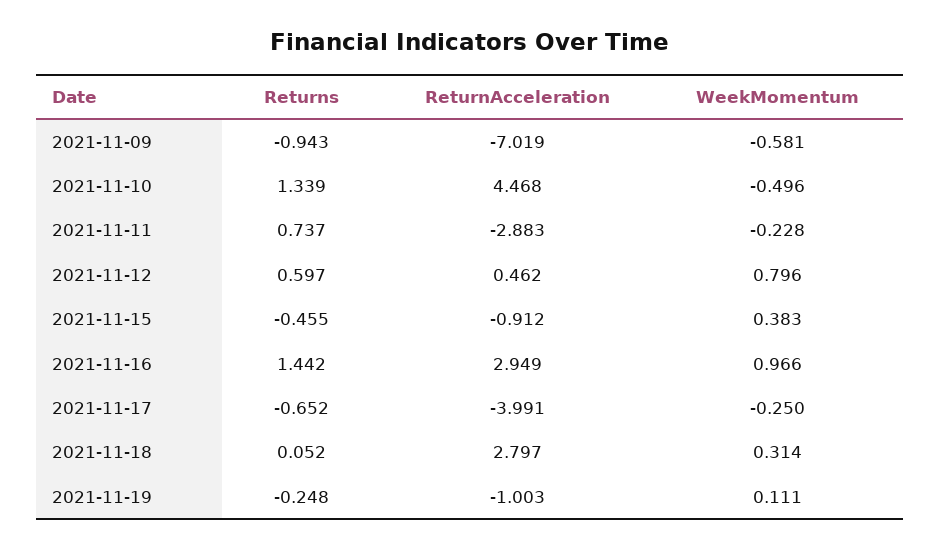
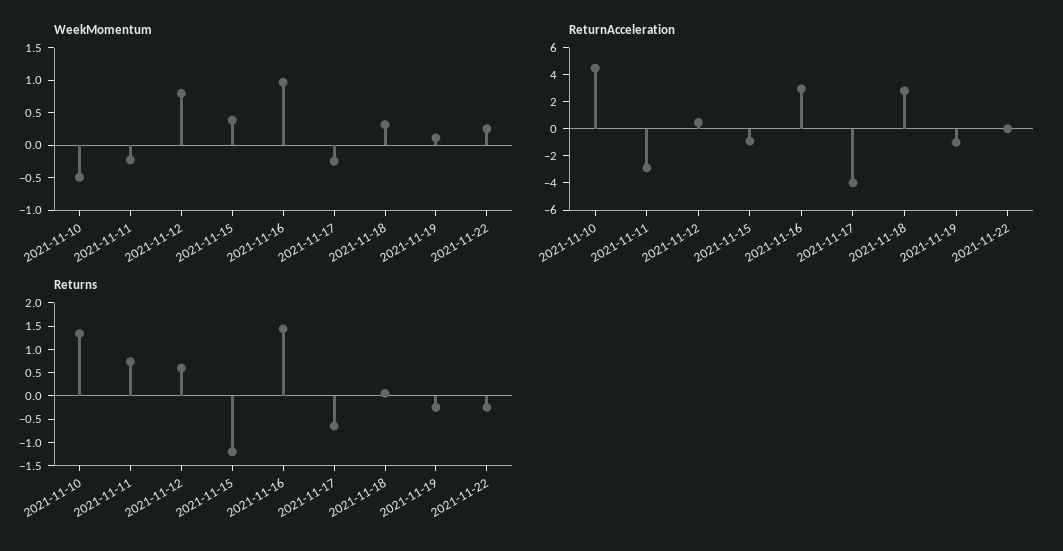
Returns, 2021-11-09: -0.943 -> none
ReturnAcceleration, 2021-11-09: -7.019 -> none
WeekMomentum, 2021-11-09: -0.581 -> none
Returns, 2021-11-15: -0.455 -> -1.25
WeekMomentum, 2021-11-22: none -> 0.25
ReturnAcceleration, 2021-11-22: none -> 0
Returns, 2021-11-22: none -> -0.25

